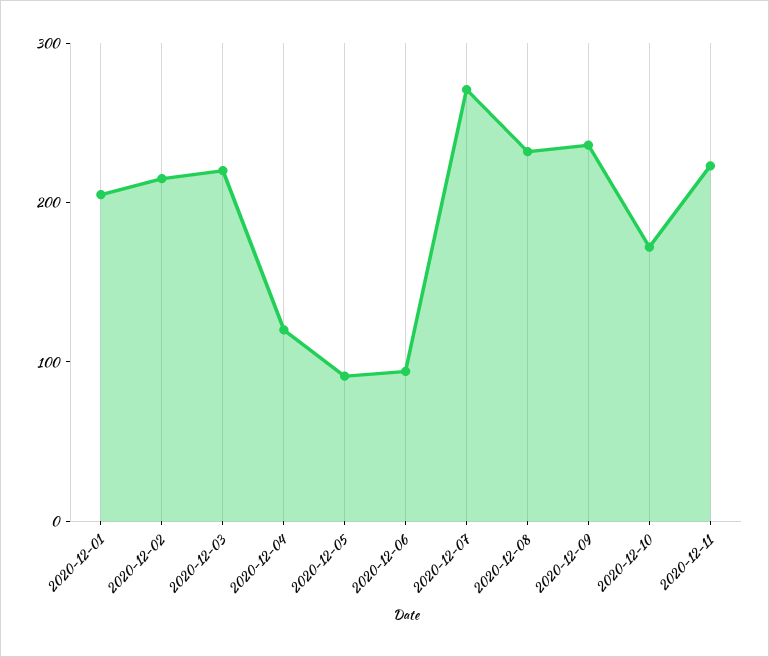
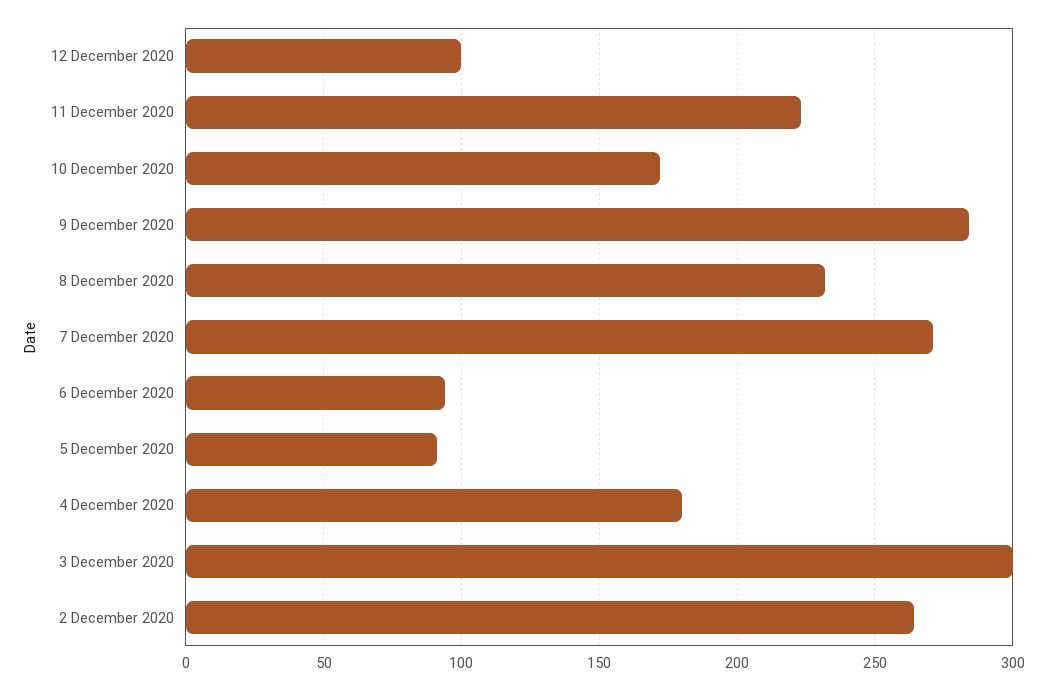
2020-12-01: 200 -> none
2020-12-02: 220 -> 265
2020-12-03: 220 -> 300
2020-12-04: 120 -> 180
2020-12-09: 240 -> 285
12 December 2020: none -> 100

